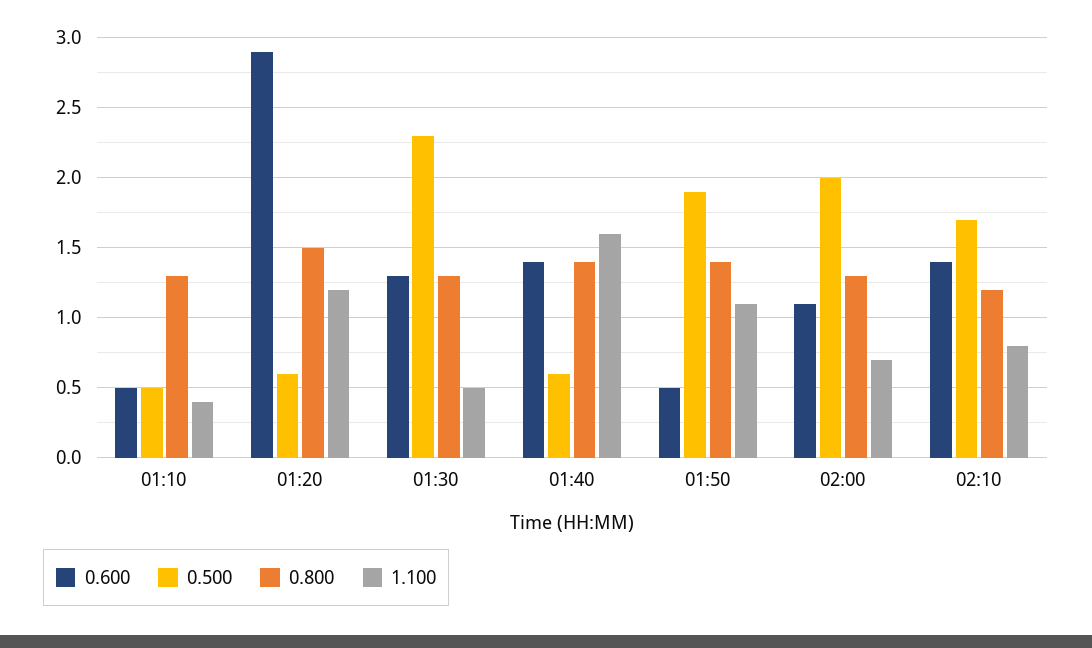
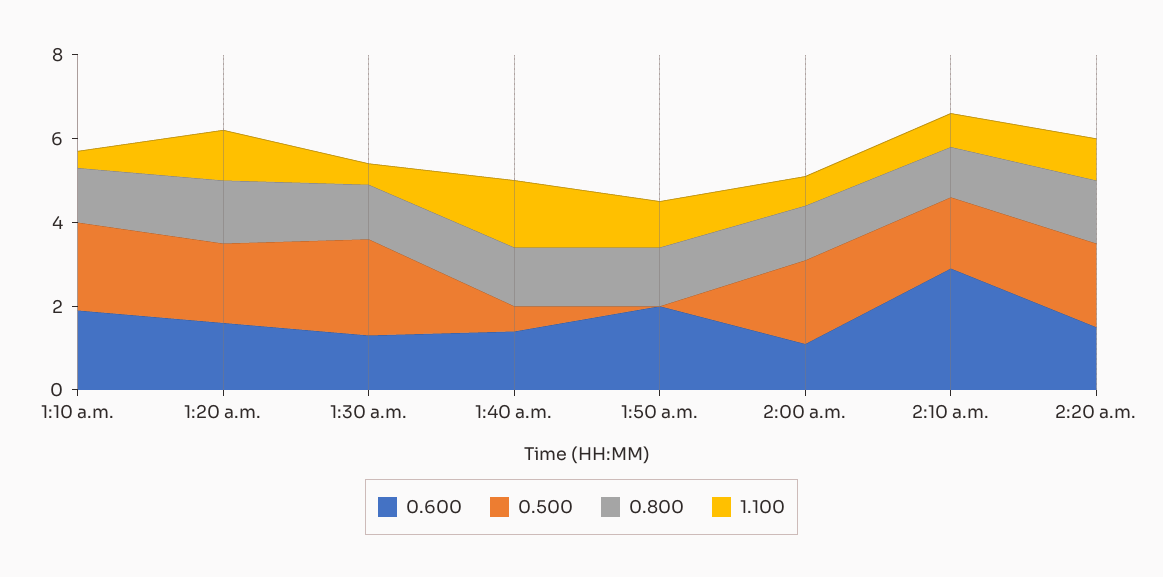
0.600, 01:10: 0.5 -> 2
0.500, 01:10: 0.5 -> 2
0.600, 01:20: 2.9 -> 1.5
0.500, 01:20: 0.6 -> 2
0.600, 01:50: 0.5 -> 2
0.500, 01:50: 1.9 -> 0
0.600, 02:10: 1.4 -> 3
0.600, 2:20 a.m.: none -> 1.5
0.500, 2:20 a.m.: none -> 2
0.800, 2:20 a.m.: none -> 1.5
1.100, 2:20 a.m.: none -> 1

